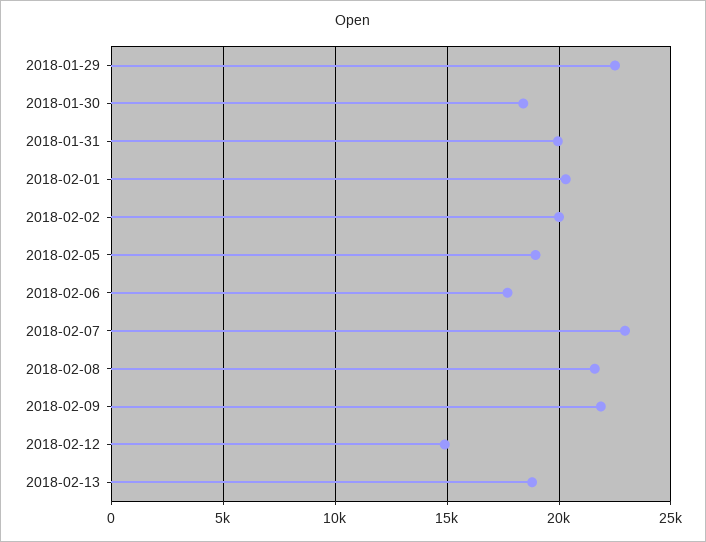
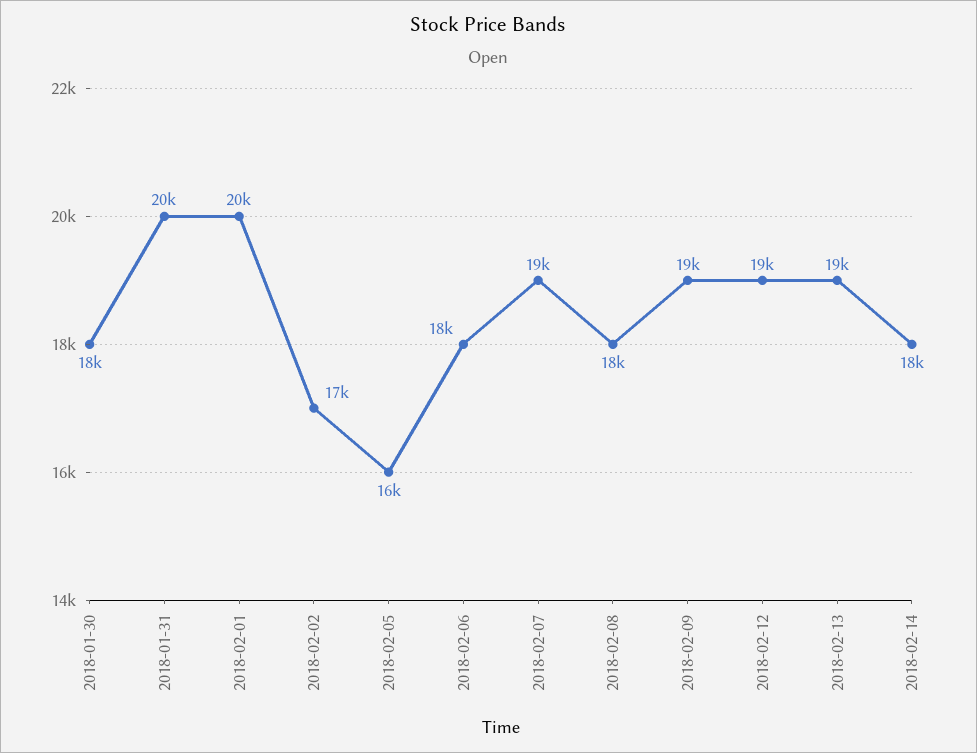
2018-01-29: 22500 -> none
2018-02-02: 20000 -> 17000
2018-02-05: 19000 -> 16000
2018-02-07: 23000 -> 19000
2018-02-08: 21500 -> 18000
2018-02-09: 22000 -> 19000
2018-02-12: 15000 -> 19000
2018-02-14: none -> 18000

